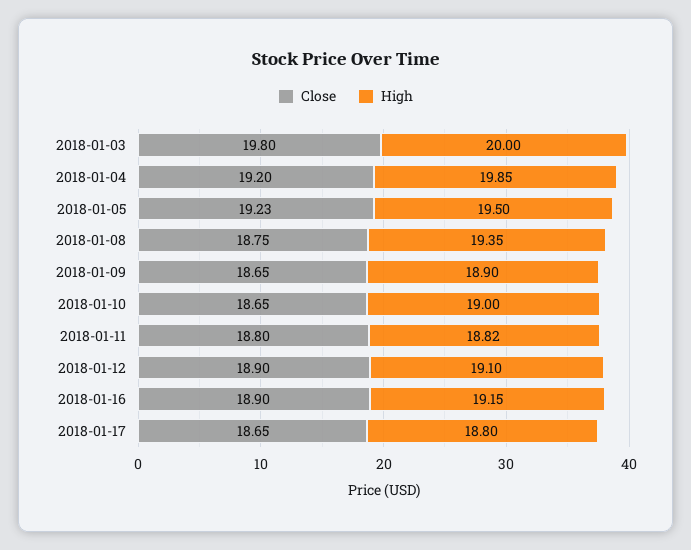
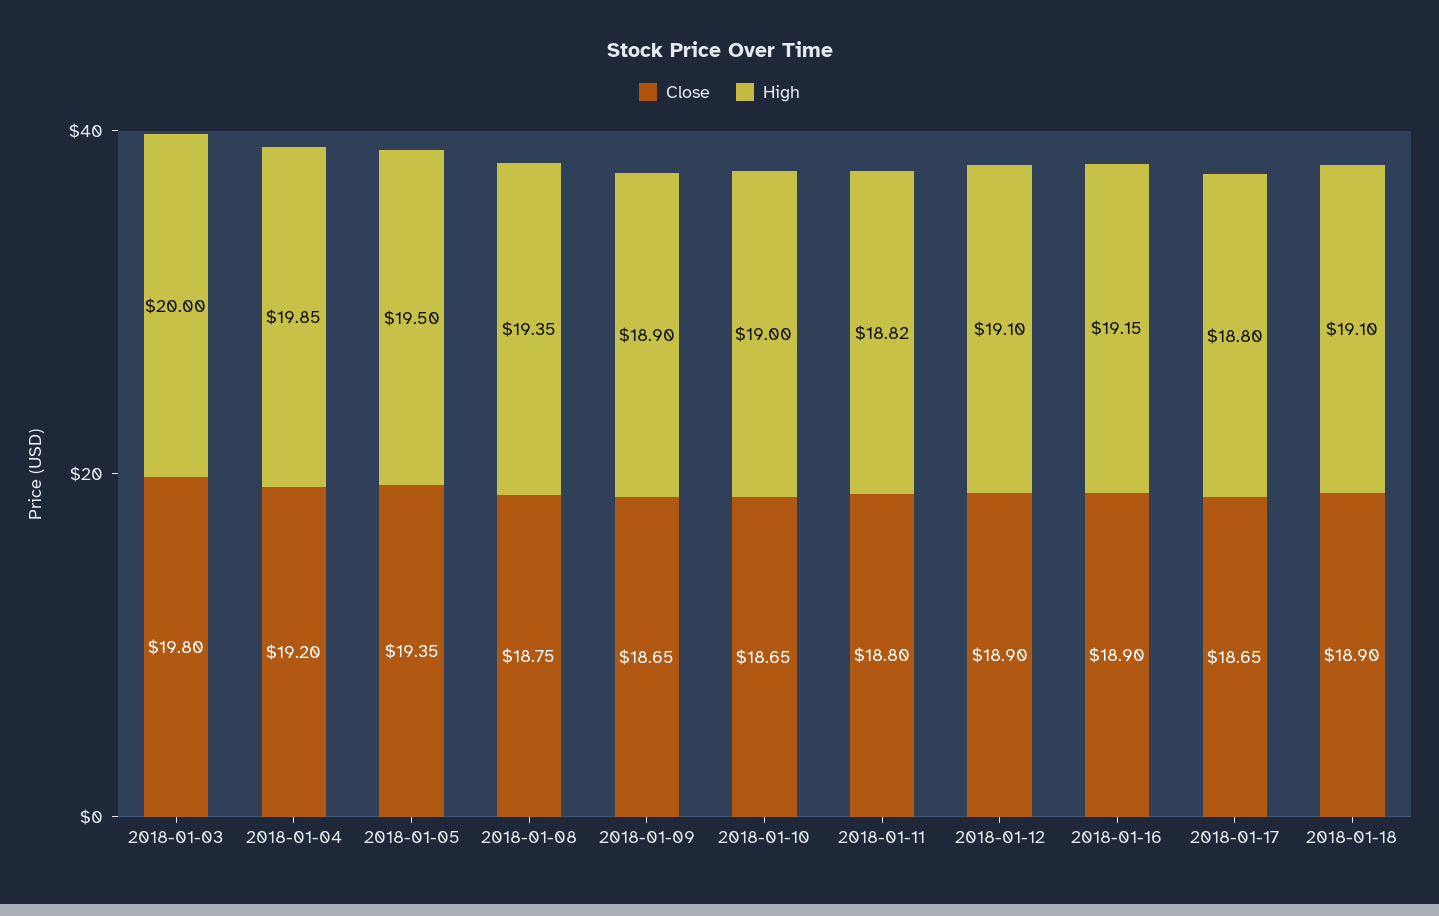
Close, 2018-01-05: 19.23 -> 19.35
Close, 2018-01-18: none -> 18.9
High, 2018-01-18: none -> 19.1

